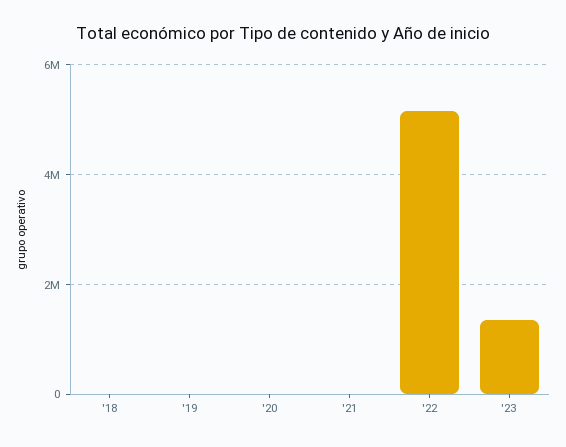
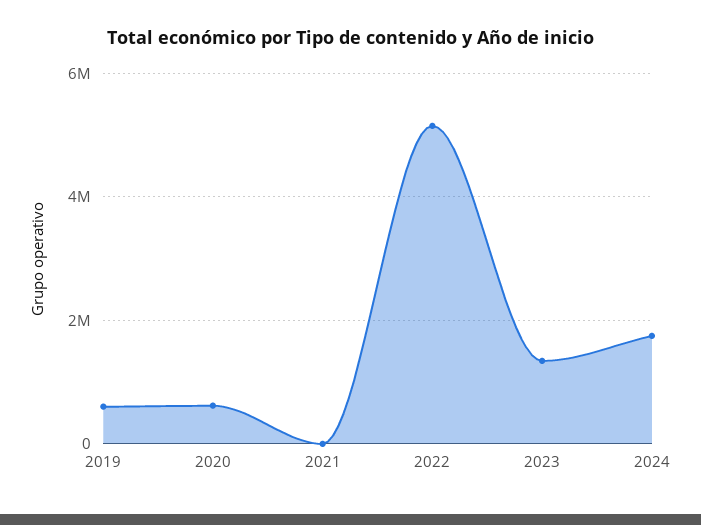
'18: 0 -> none
'19: 0 -> 600000
'20: 0 -> 600000
2024: none -> 1800000

